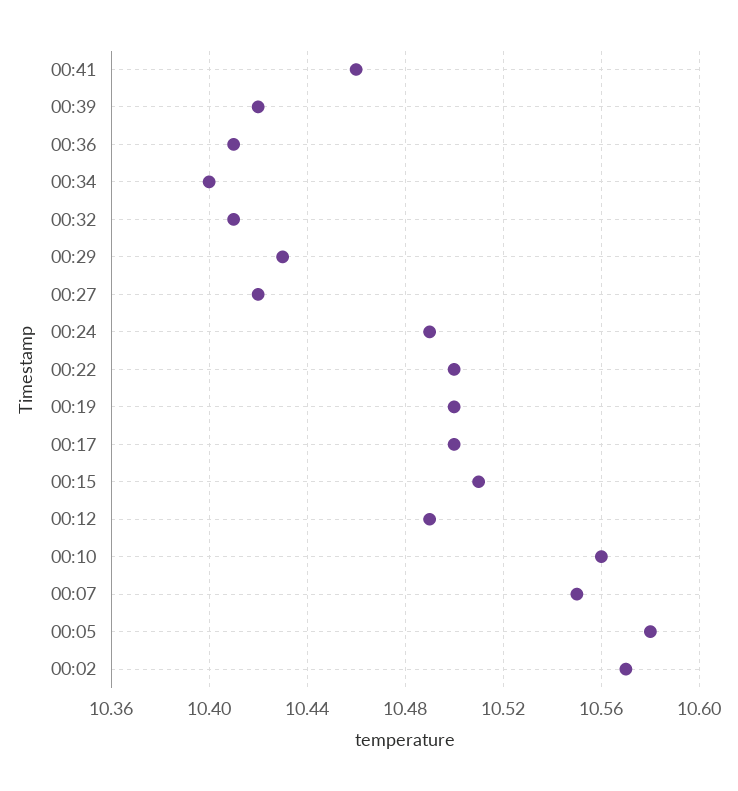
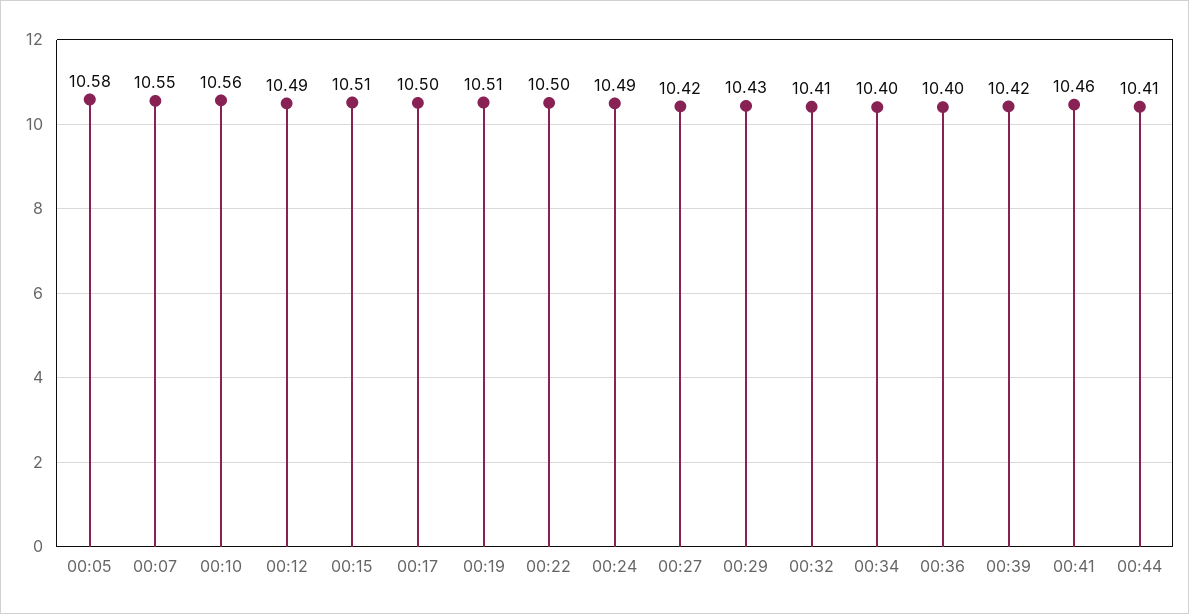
00:36: 10.41 -> 10.4
00:19: 10.5 -> 10.51
00:02: 10.57 -> none
00:44: none -> 10.41

